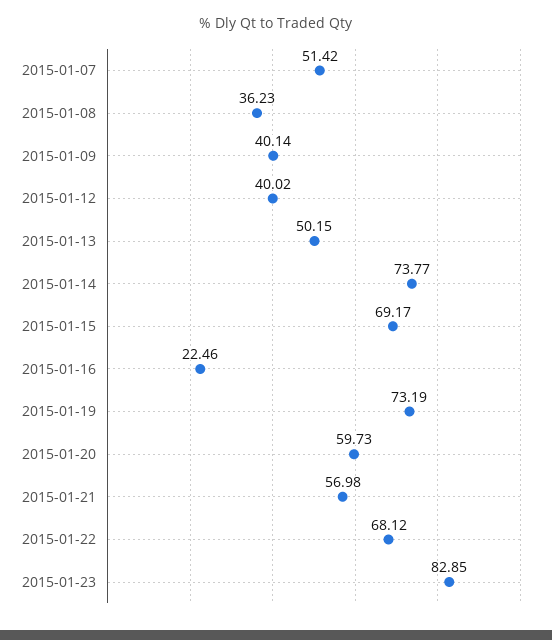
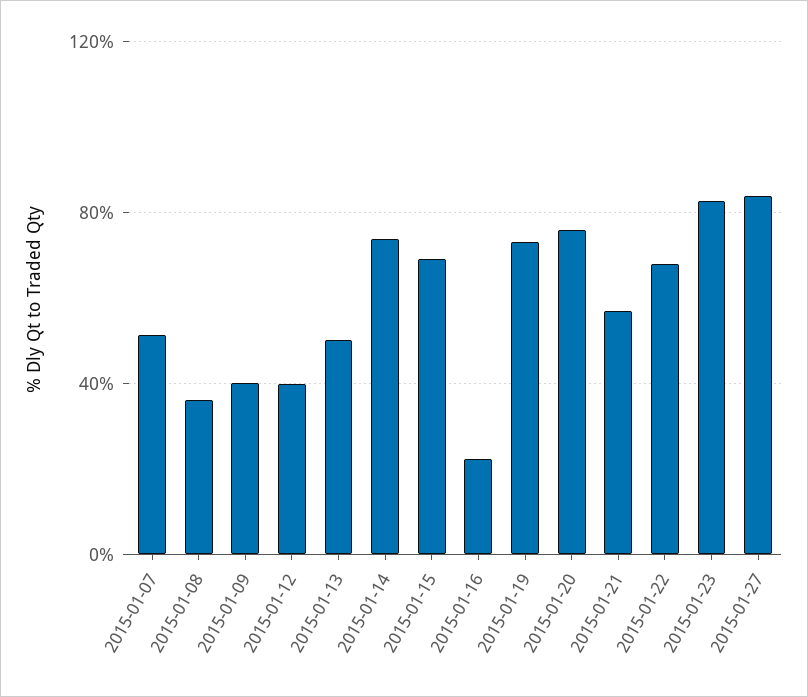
2015-01-20: 59.73 -> 75
2015-01-27: none -> 85

